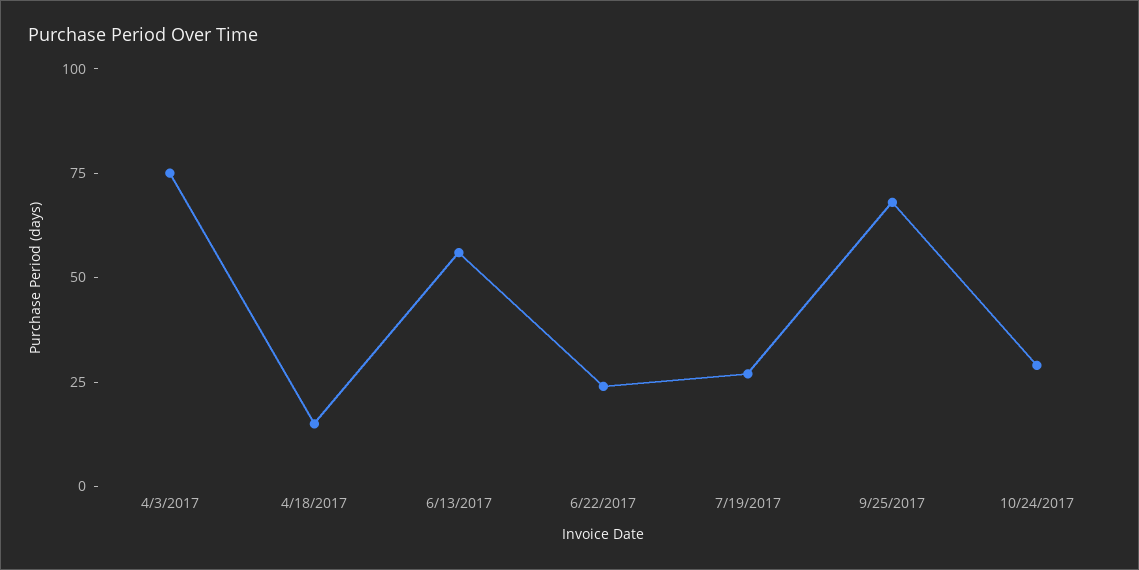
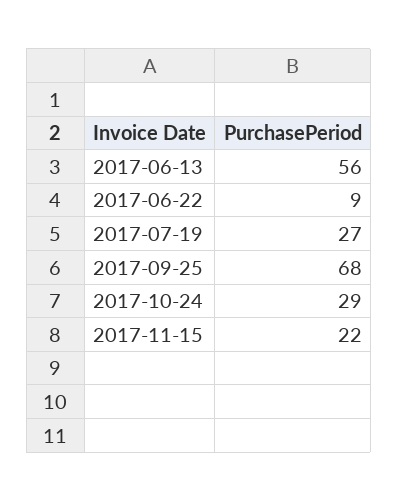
4/3/2017: 75 -> none
4/18/2017: 15 -> none
6/22/2017: 25 -> 9
2017-11-15: none -> 22

